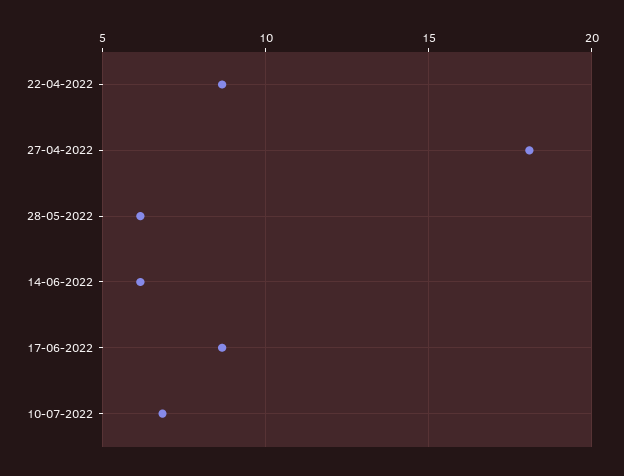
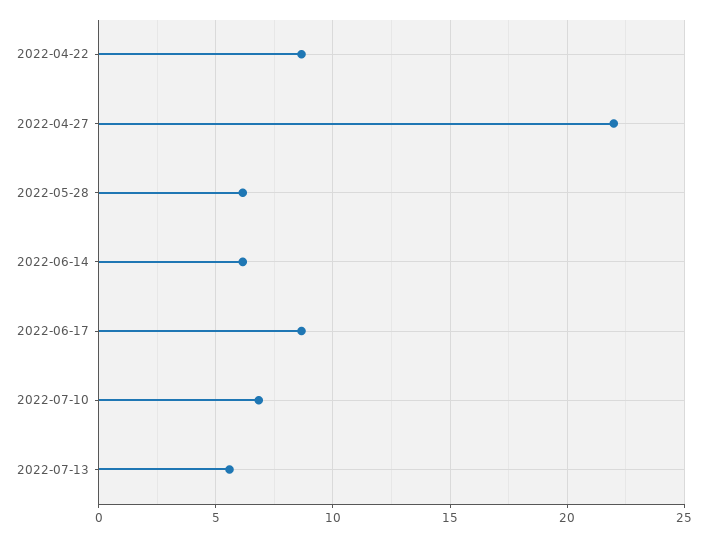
27-04-2022: 18 -> 22
2022-07-13: none -> 5.5

